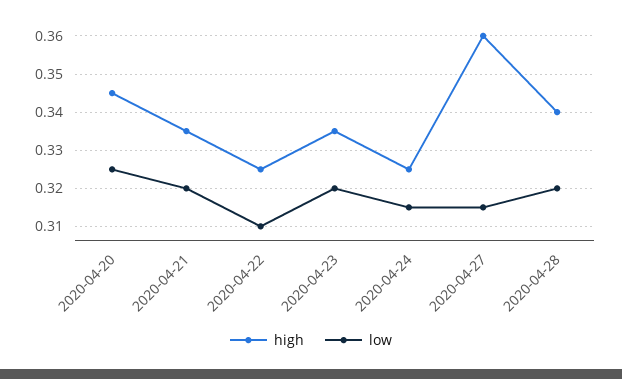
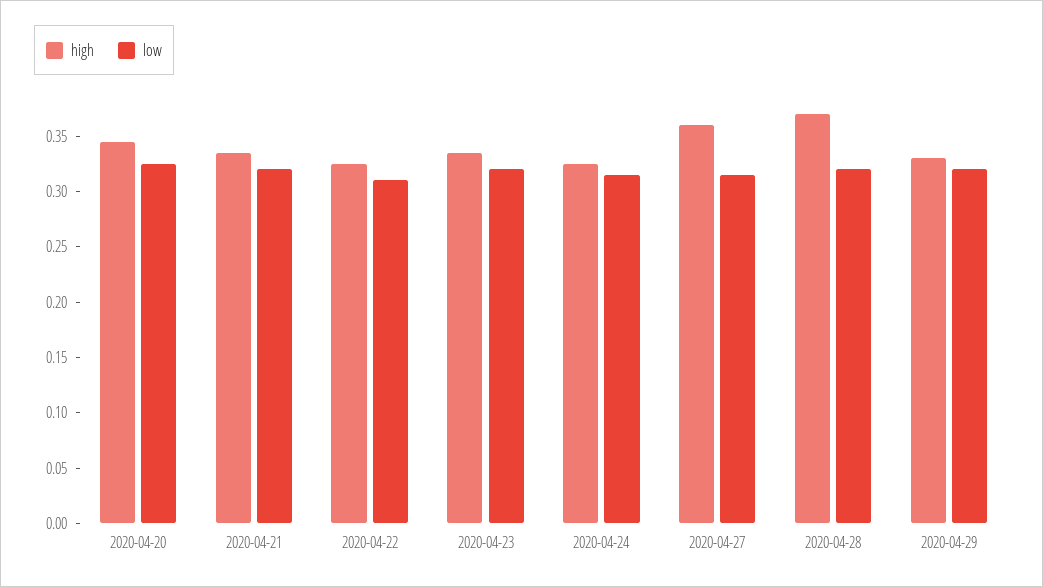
high, 2020-04-28: 0.34 -> 0.37
high, 2020-04-29: none -> 0.33
low, 2020-04-29: none -> 0.32

